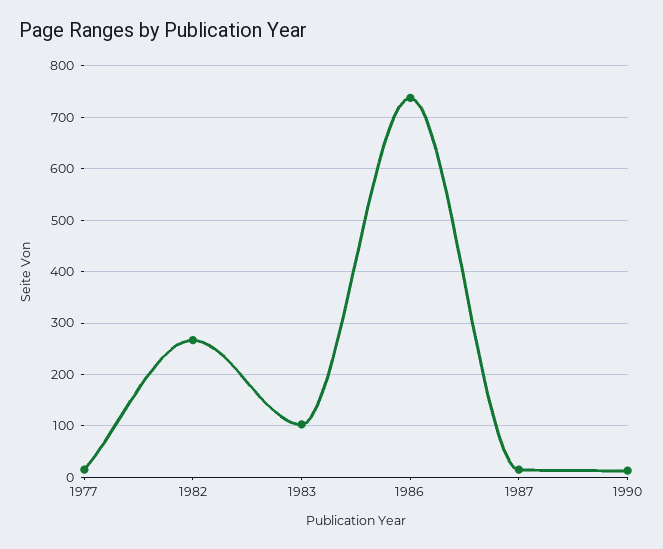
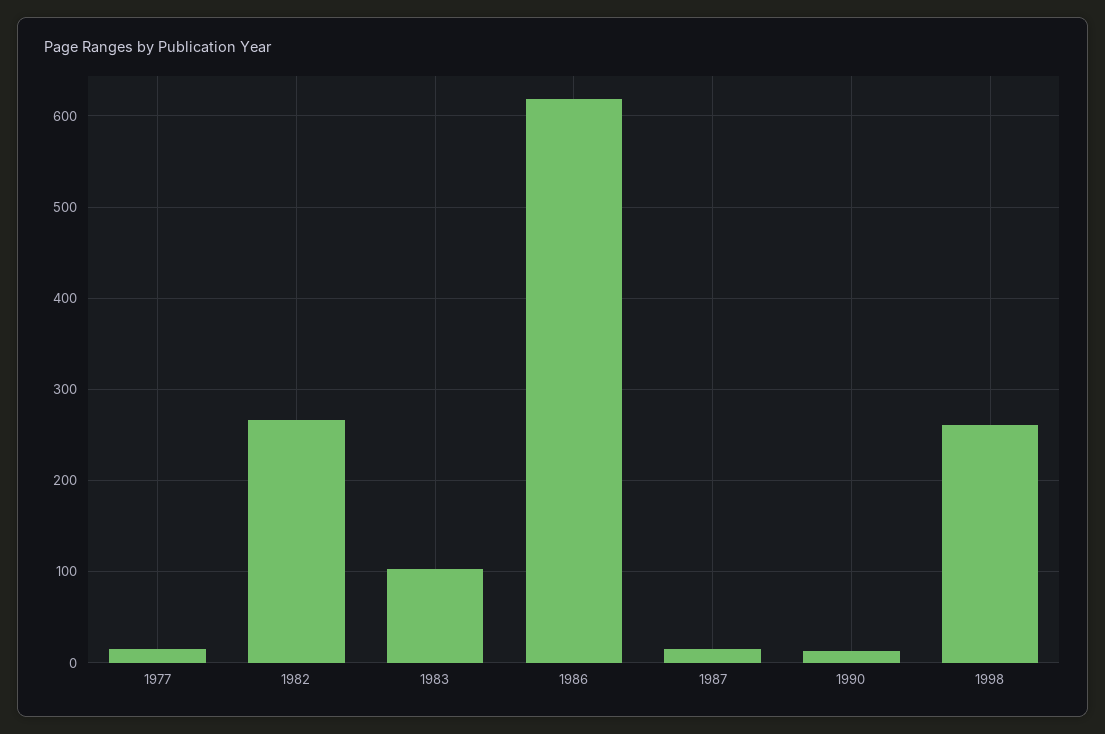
1986: 740 -> 620
1998: none -> 260

